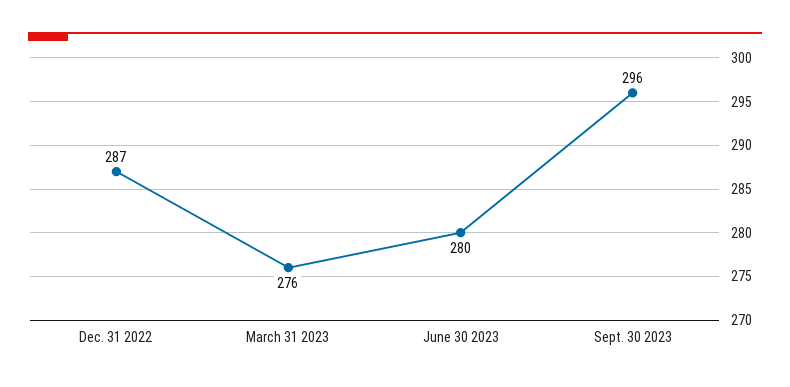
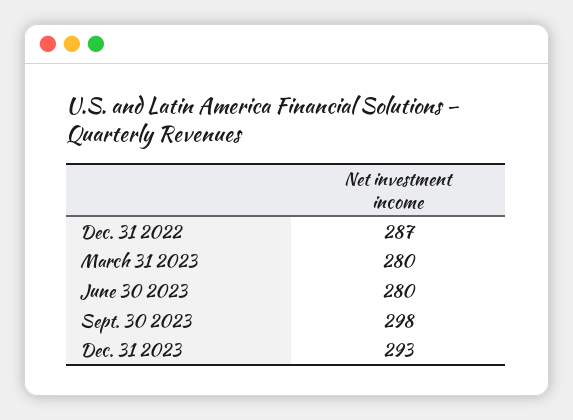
March 31 2023: 276 -> 280
Sept. 30 2023: 296 -> 298
Dec. 31 2023: none -> 293

